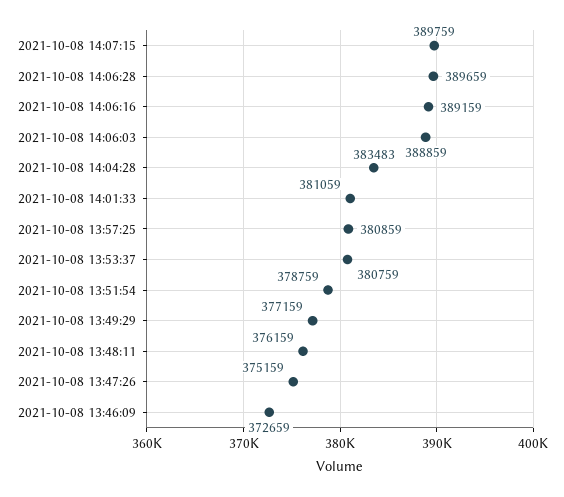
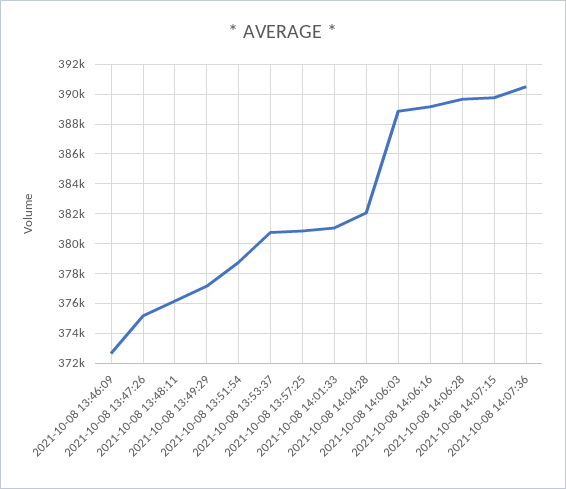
2021-10-08 14:04:28: 383483 -> 382000
2021-10-08 14:07:36: none -> 390500

